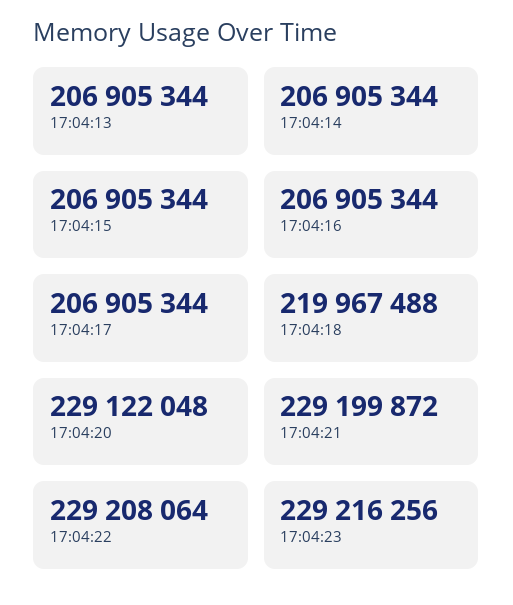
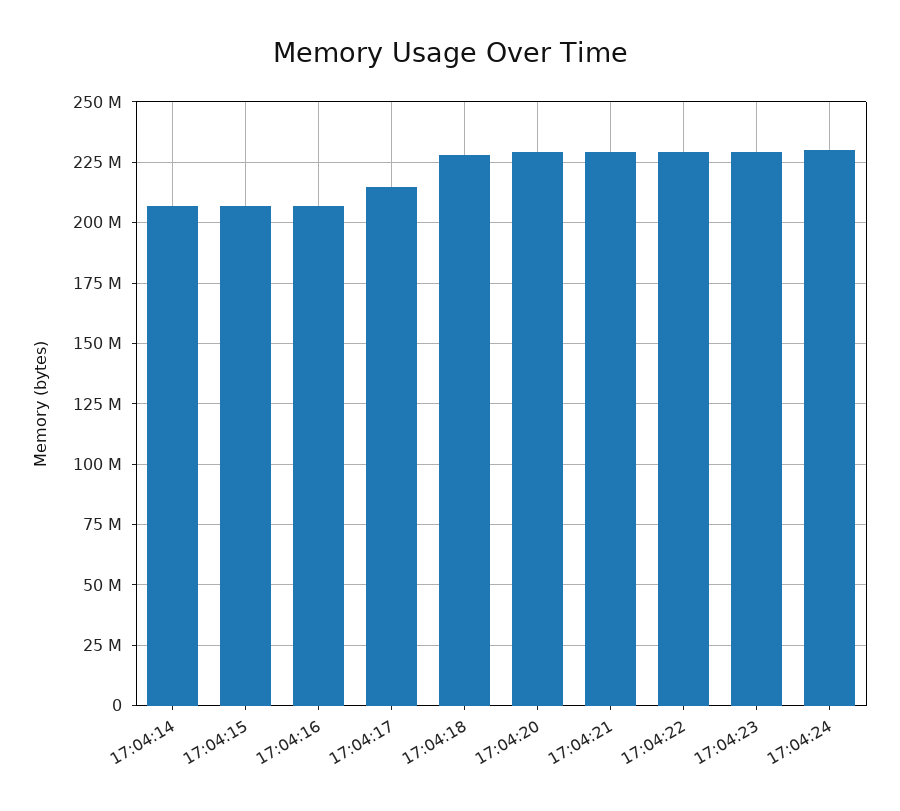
17:04:13: 206905344 -> none
17:04:17: 206905344 -> 215000000
17:04:18: 219967488 -> 227500000
17:04:24: none -> 230000000

